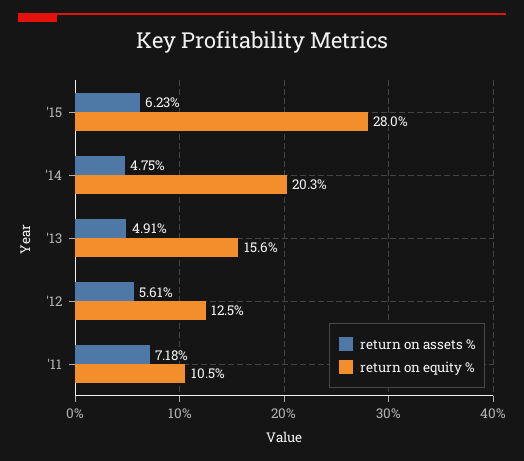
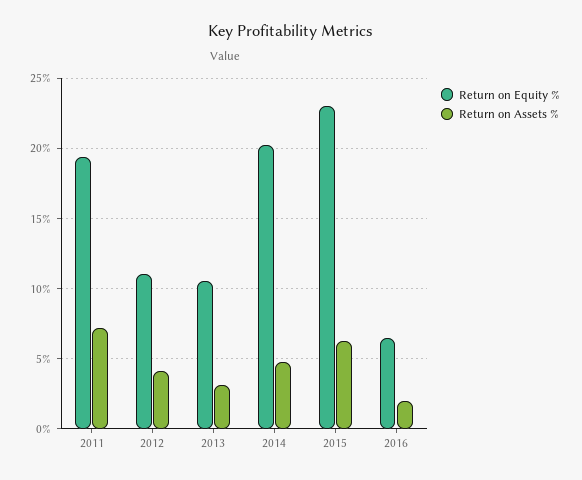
return on equity %, '15: 28 -> 23
return on assets %, '13: 4.91 -> 3
return on equity %, '13: 15.6 -> 10.5
return on assets %, '12: 5.61 -> 4
return on equity %, '12: 12.5 -> 11
return on equity %, '11: 10.5 -> 19.5
return on equity %, 2016: none -> 6.5
return on assets %, 2016: none -> 2

